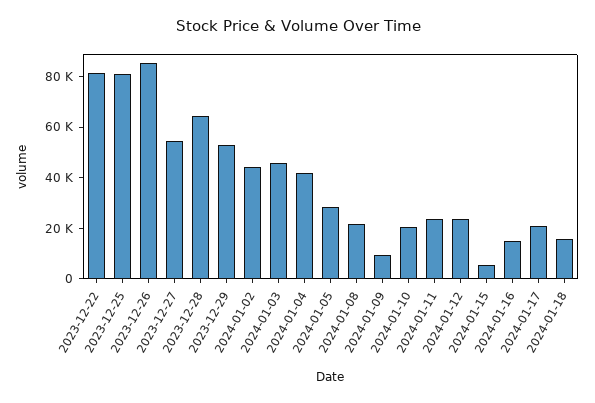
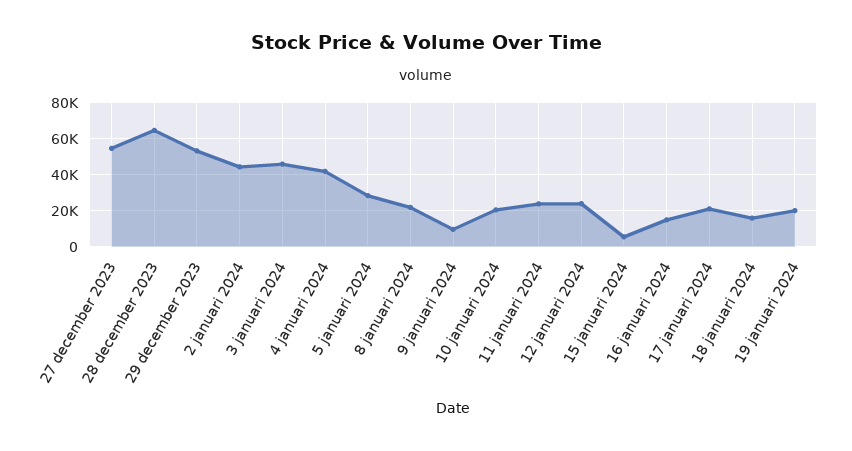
2023-12-22: 80000 -> none
2023-12-25: 80000 -> none
2023-12-26: 85000 -> none
19 januari 2024: none -> 20000

